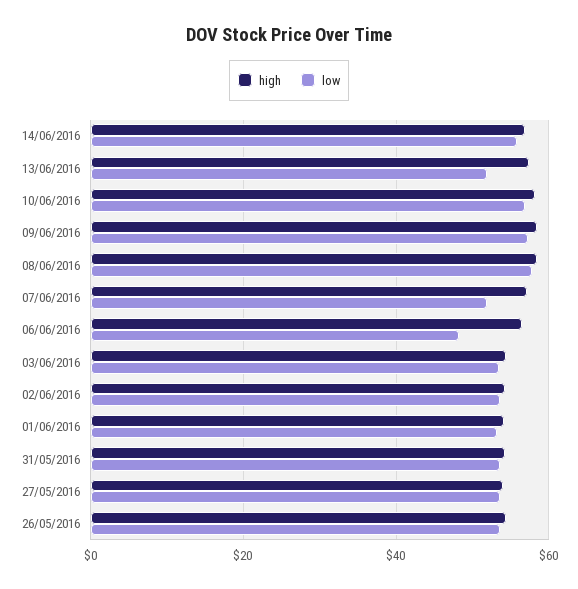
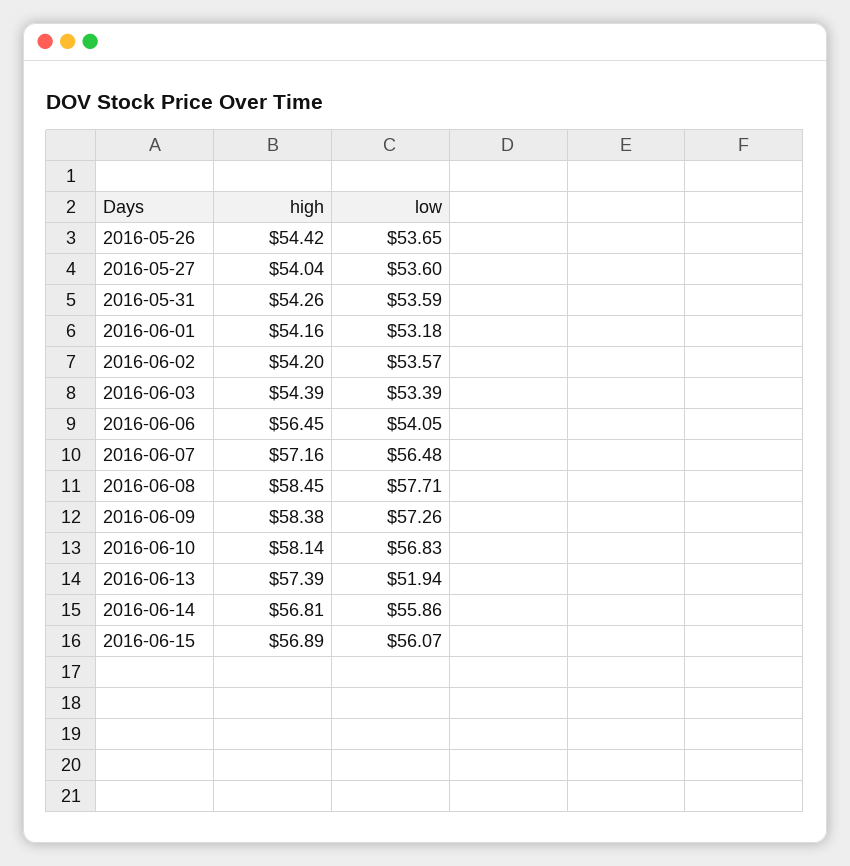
low, 07/06/2016: 52 -> 56.48
low, 06/06/2016: 48 -> 54.05
high, 2016-06-15: none -> 56.89
low, 2016-06-15: none -> 56.07

